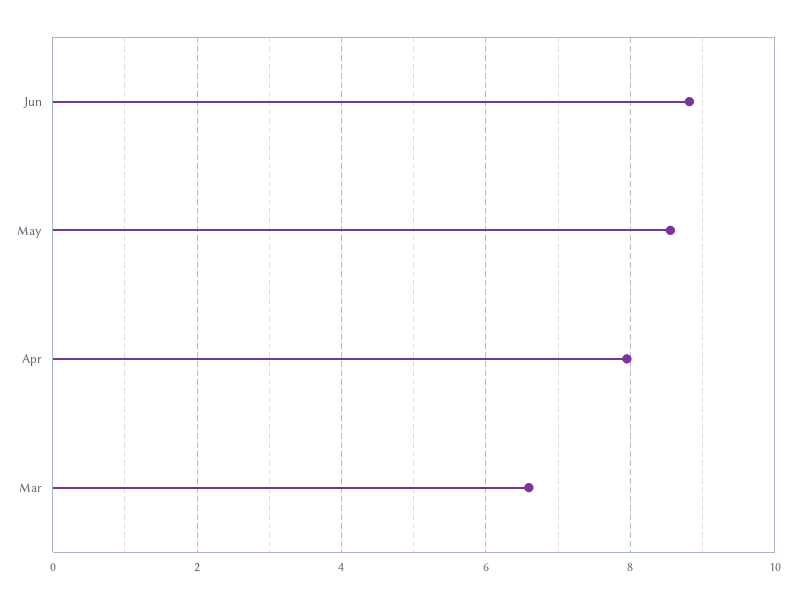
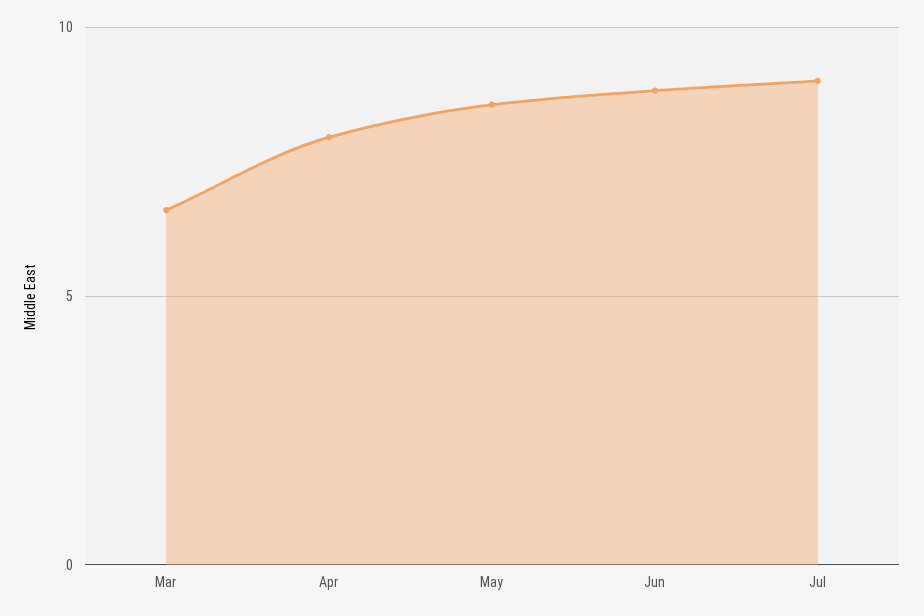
Jul: none -> 9

